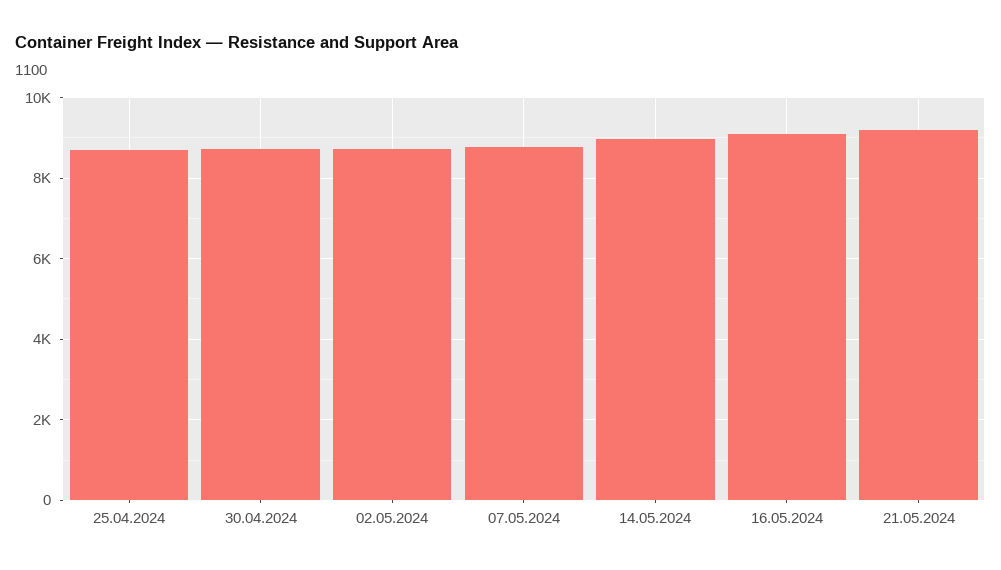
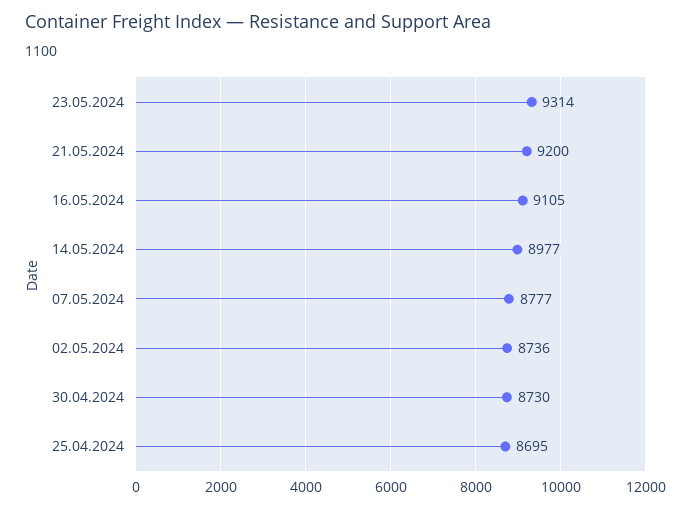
23.05.2024: none -> 9314

